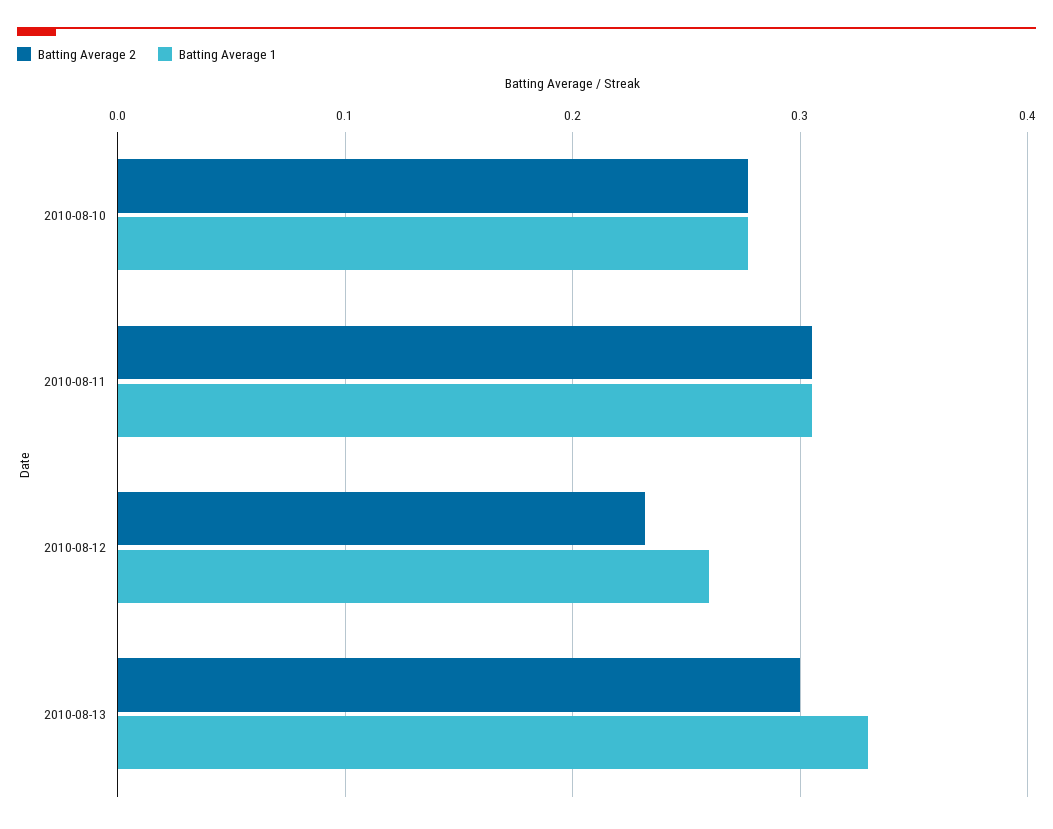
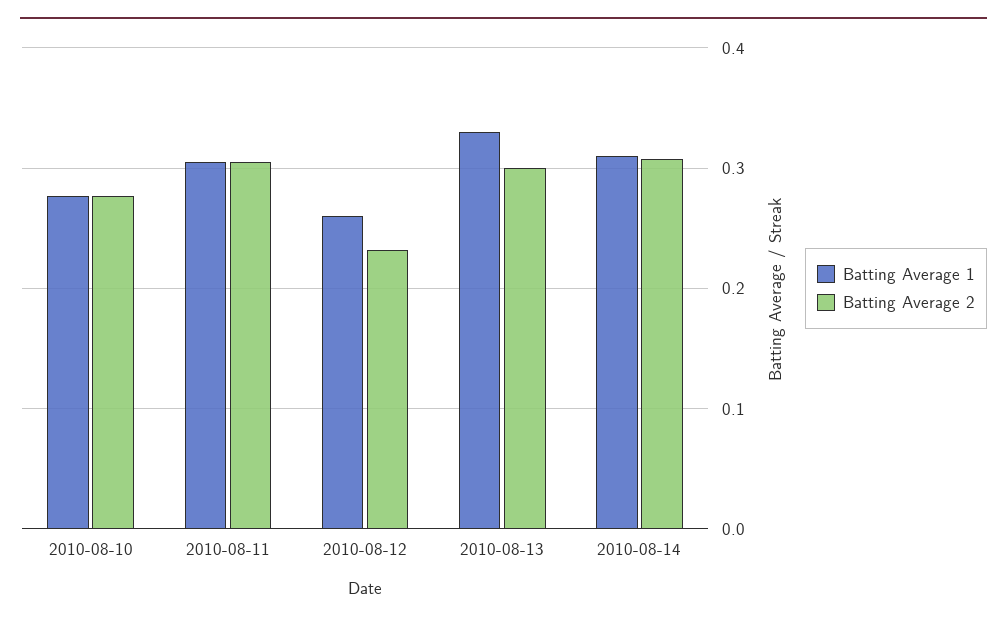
Batting Average 1, 2010-08-14: none -> 0.31
Batting Average 2, 2010-08-14: none -> 0.31

